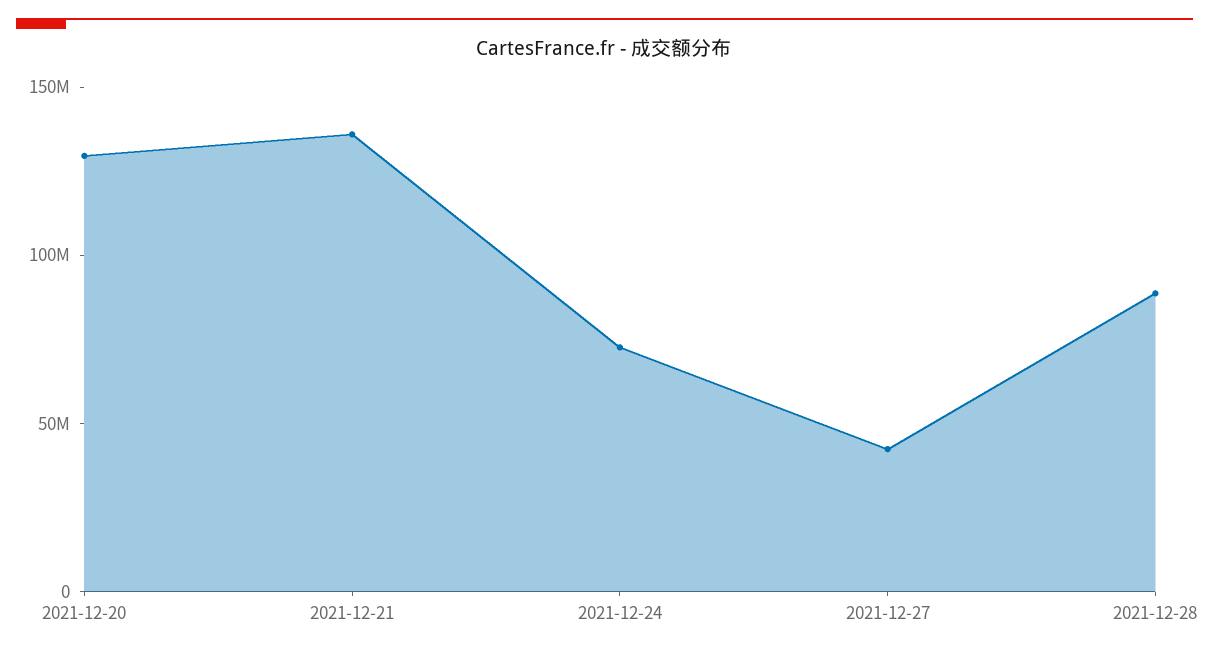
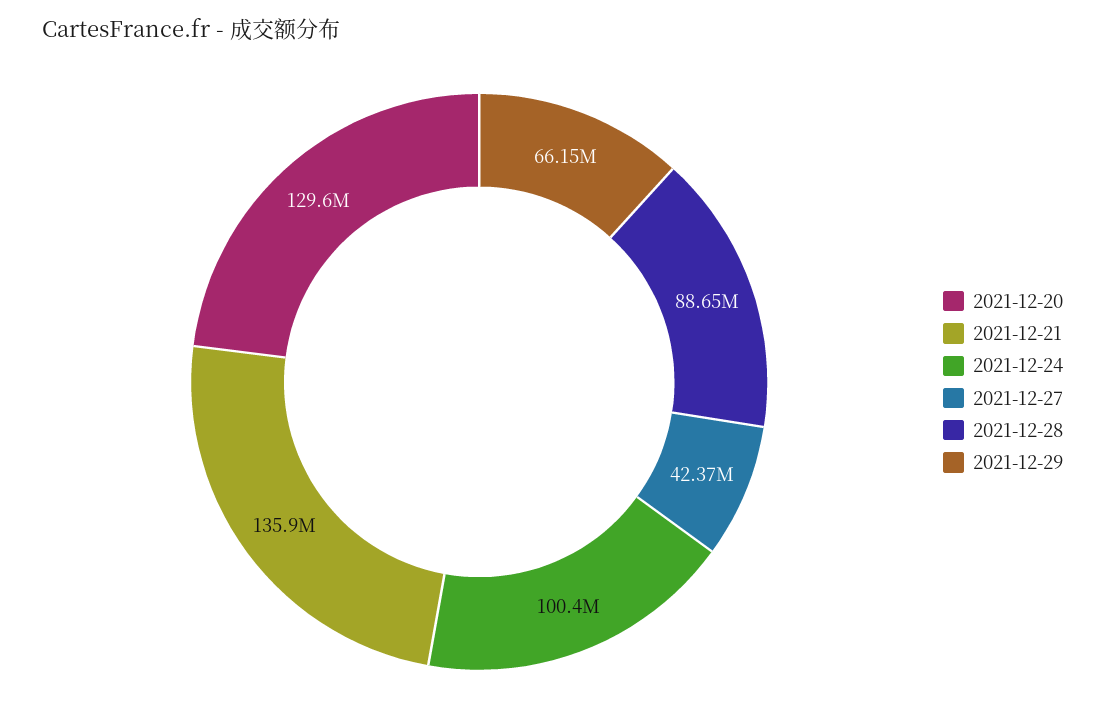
2021-12-24: 70000000 -> 100400000
2021-12-29: none -> 66150000

